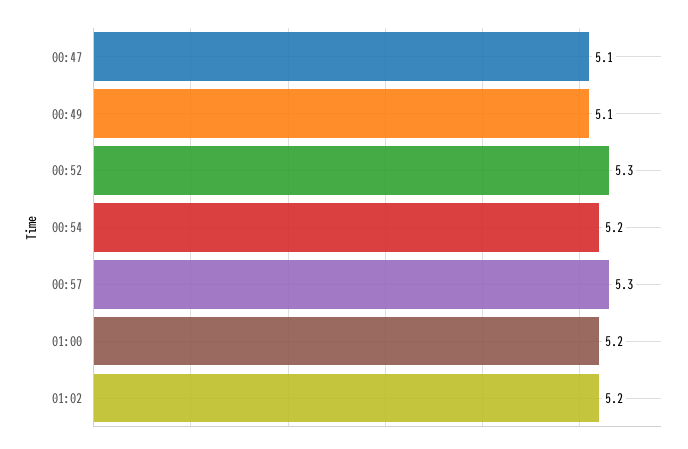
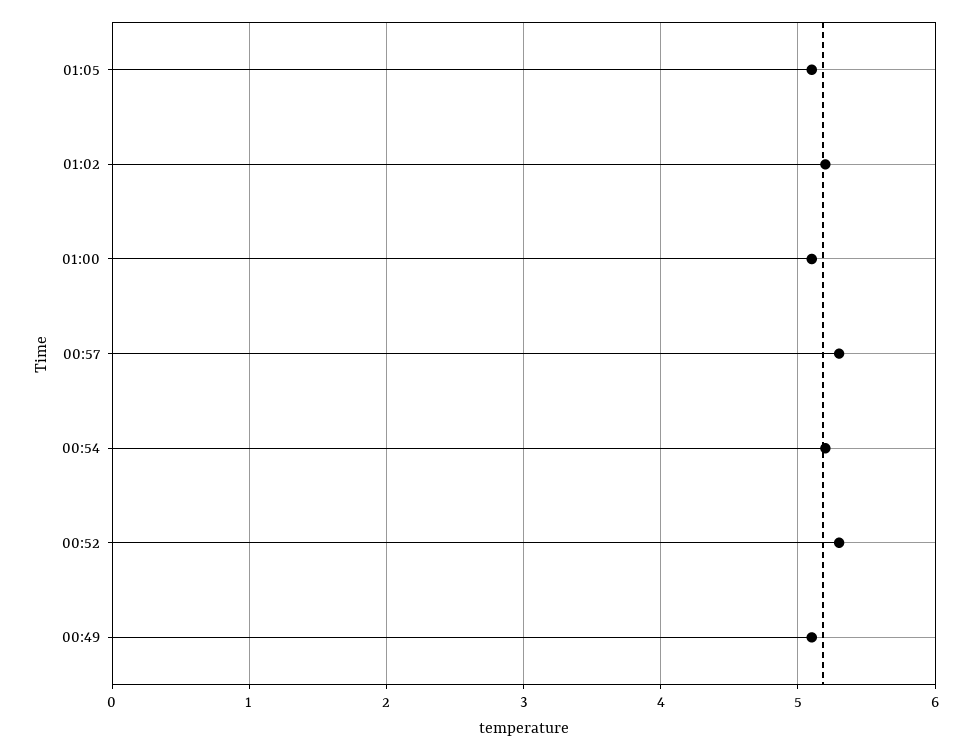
00:47: 5.1 -> none
01:00: 5.2 -> 5.1
01:05: none -> 5.1

